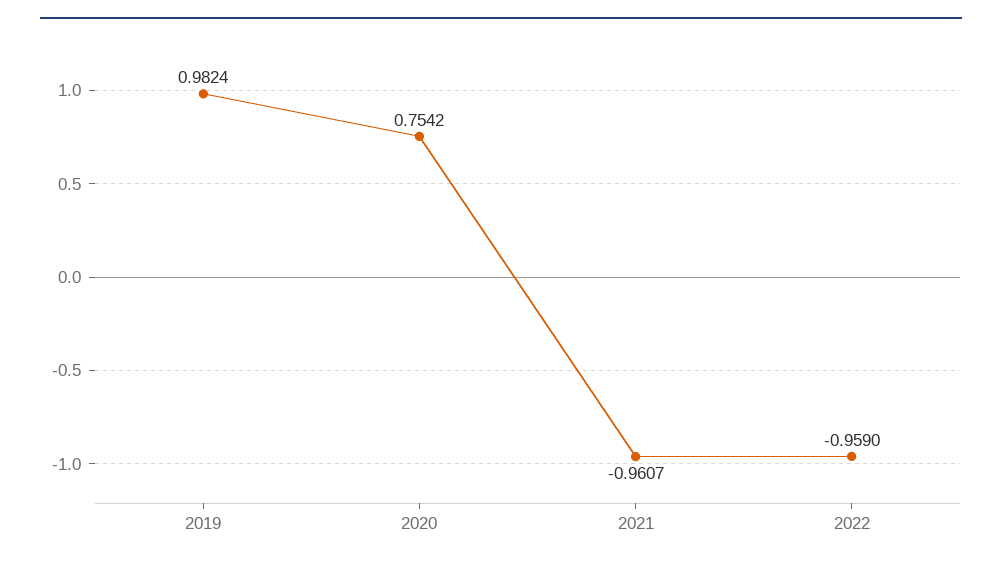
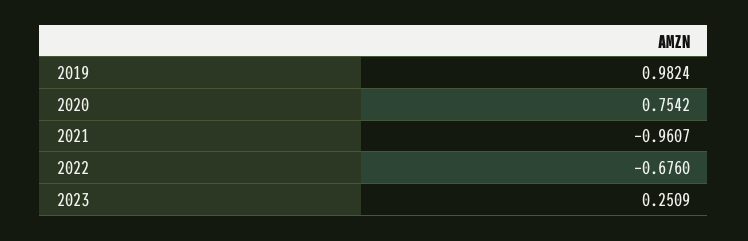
2022: -0.959 -> -0.676
2023: none -> 0.2509

